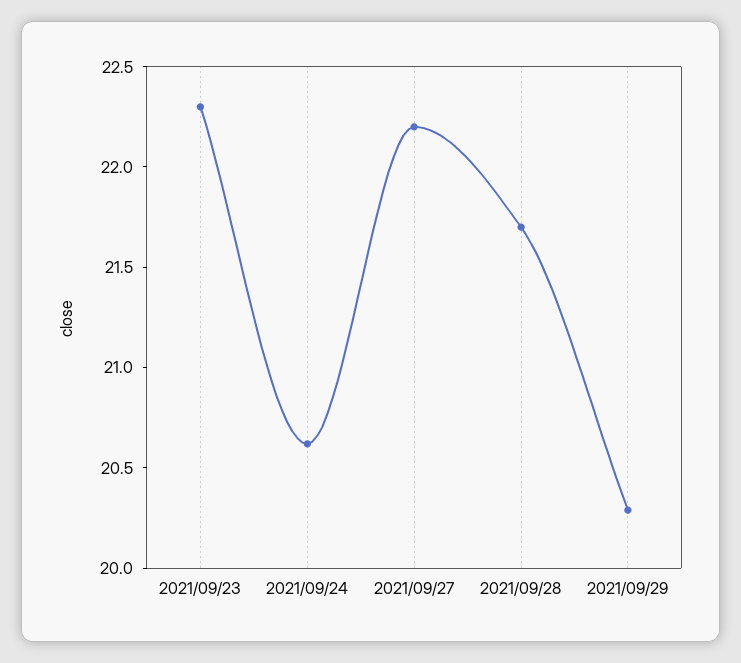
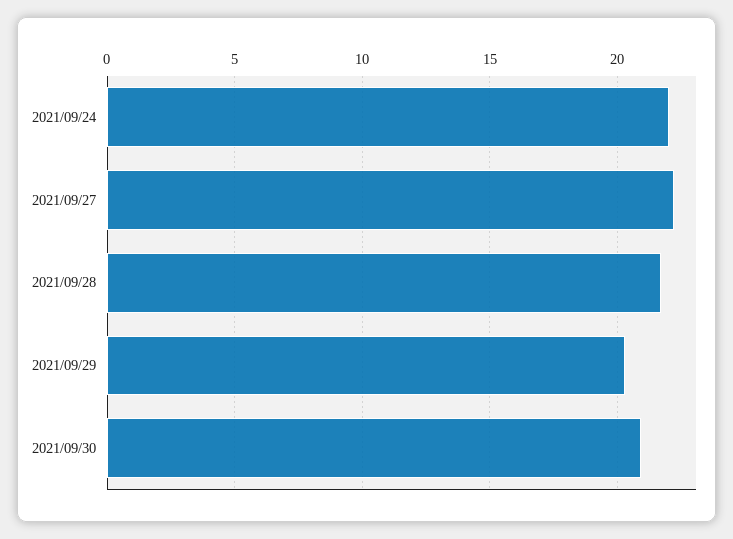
2021/09/23: 22.3 -> none
2021/09/24: 20.6 -> 22
2021/09/30: none -> 21

